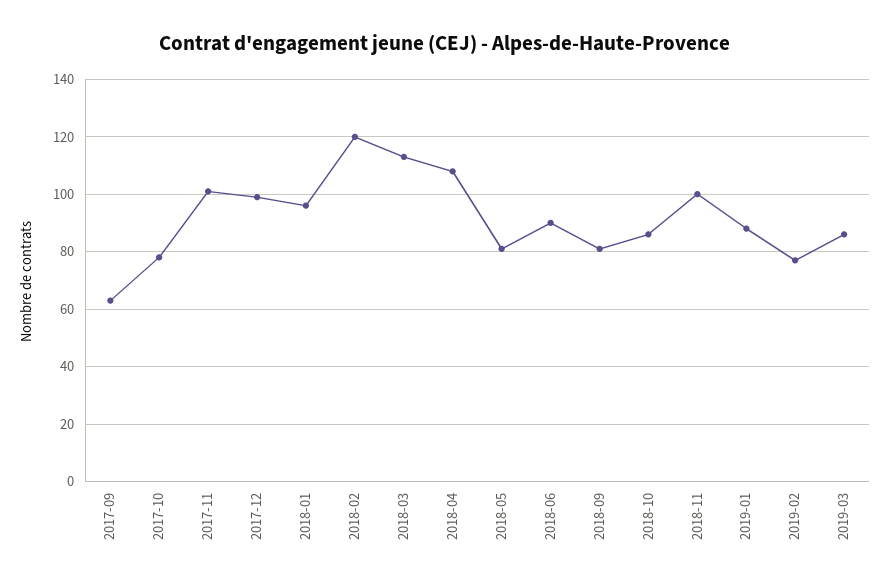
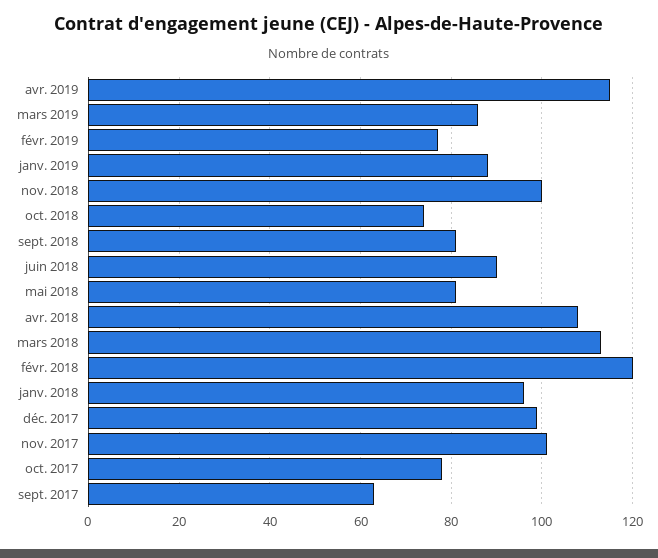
2018-10: 85 -> 75
avr. 2019: none -> 115

